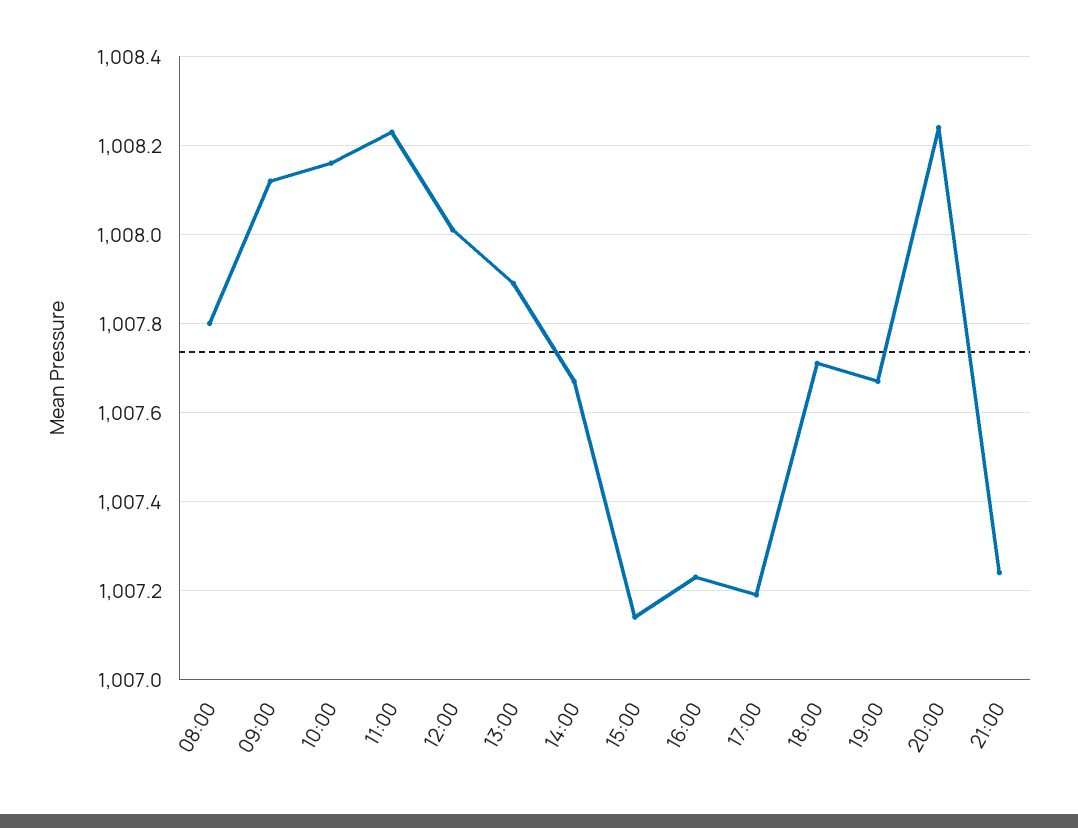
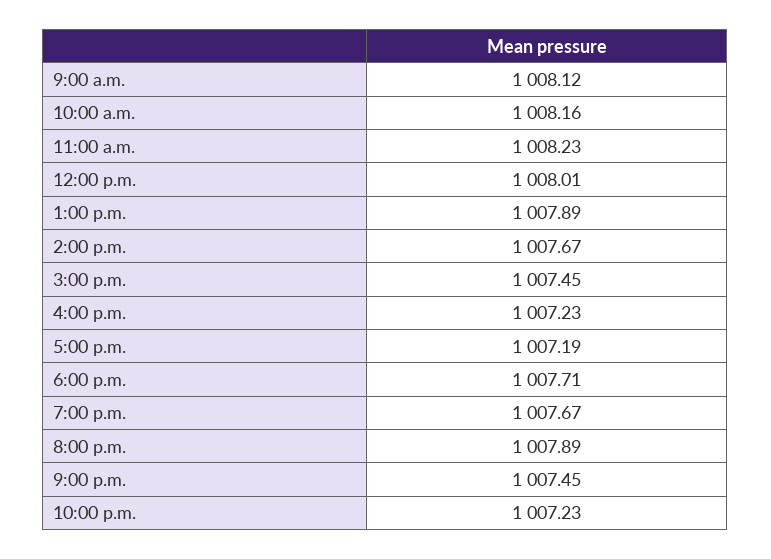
08:00: 1007.8 -> none
15:00: 1007.15 -> 1007.45
20:00: 1008.25 -> 1007.89
21:00: 1007.25 -> 1007.45
10:00 p.m.: none -> 1007.23

